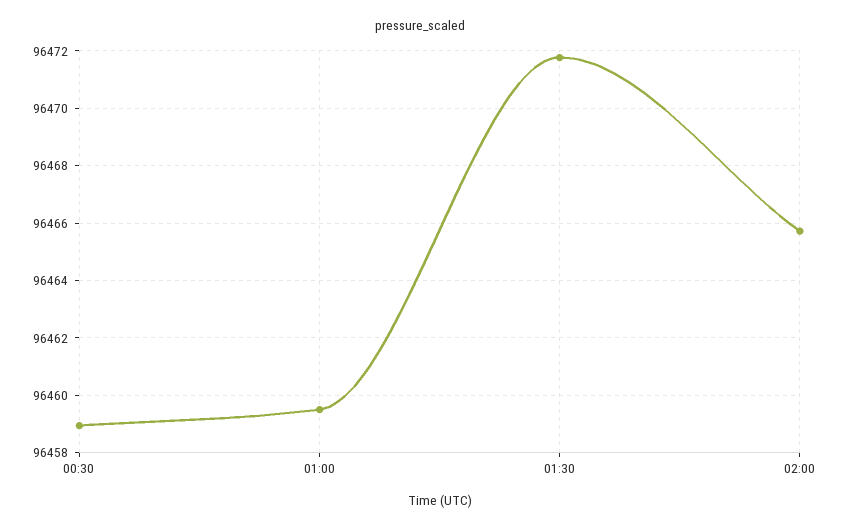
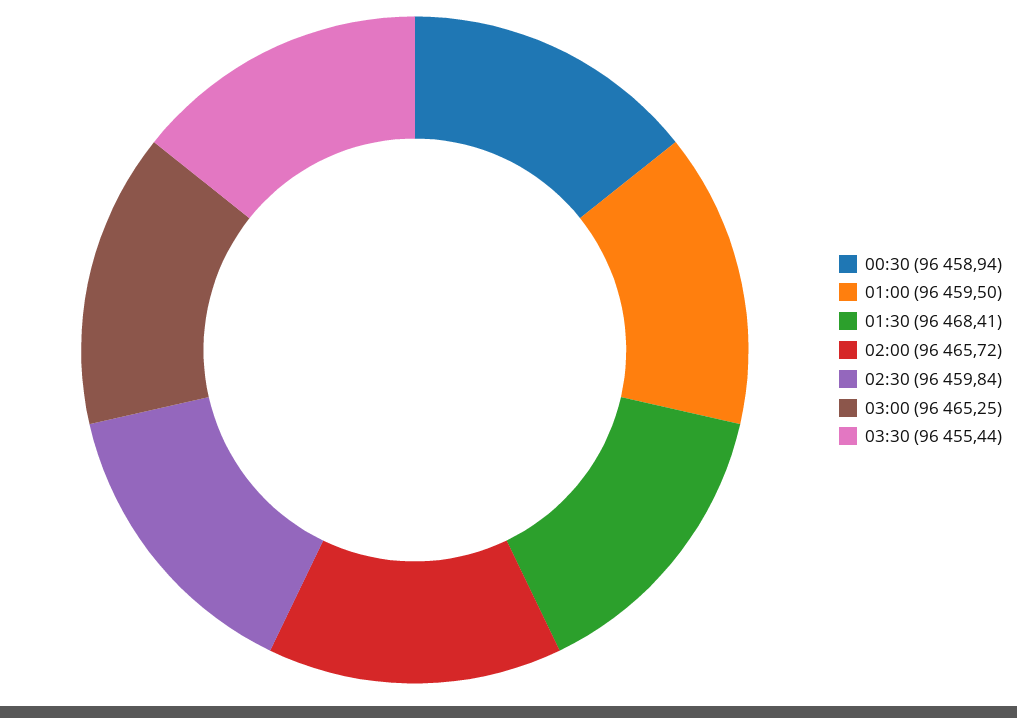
01:30: 96471.75 -> 96468.41
02:30: none -> 96459.84
03:00: none -> 96465.25
03:30: none -> 96455.44

